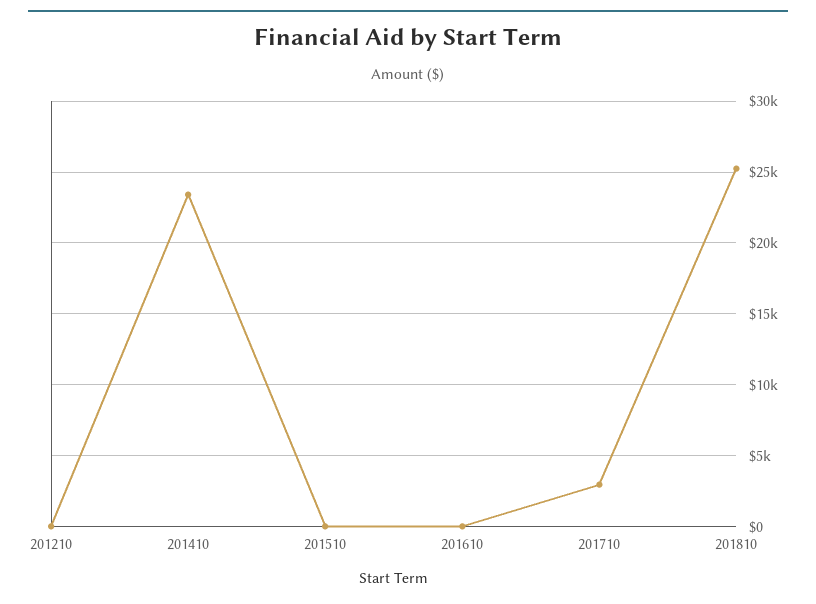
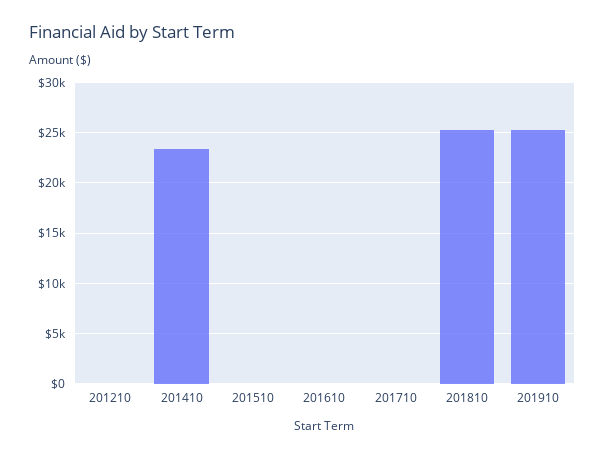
201710: 3000 -> 0
201910: none -> 25000

